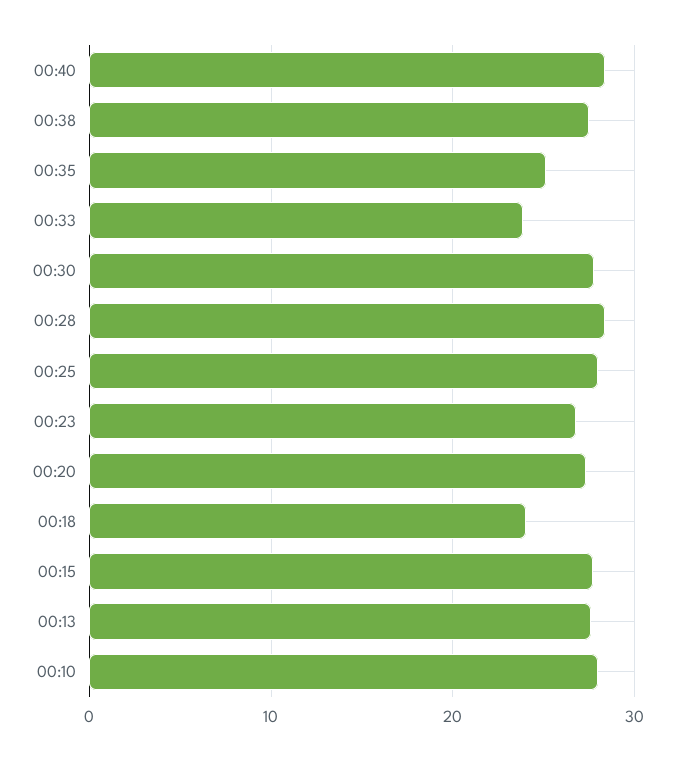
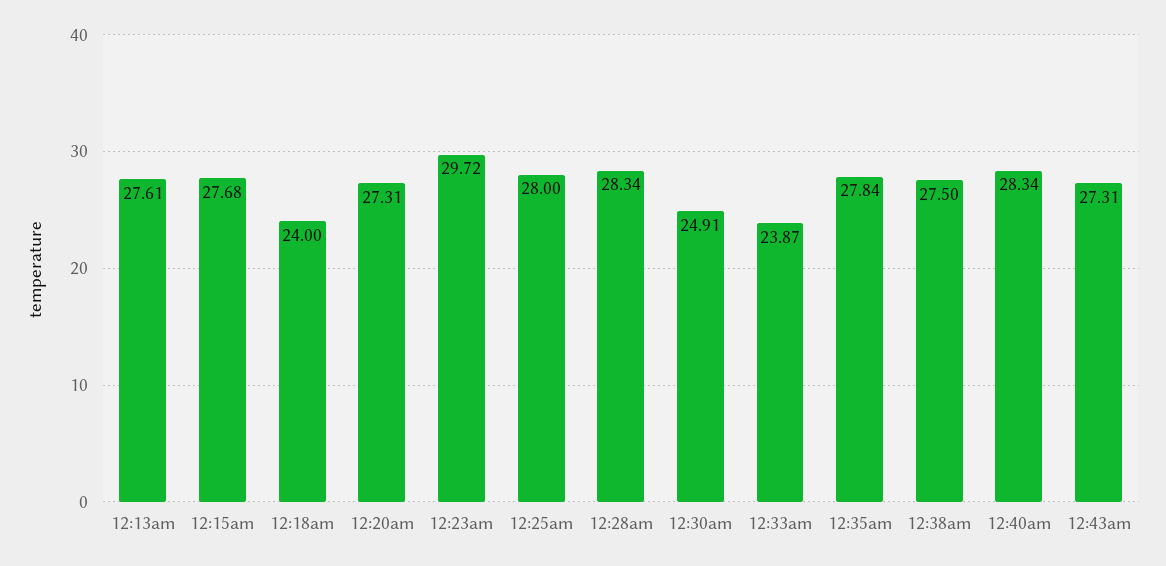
00:35: 25 -> 27.84
00:30: 28 -> 24.91
00:23: 27 -> 29.72
00:10: 28 -> none
12:43am: none -> 27.31

